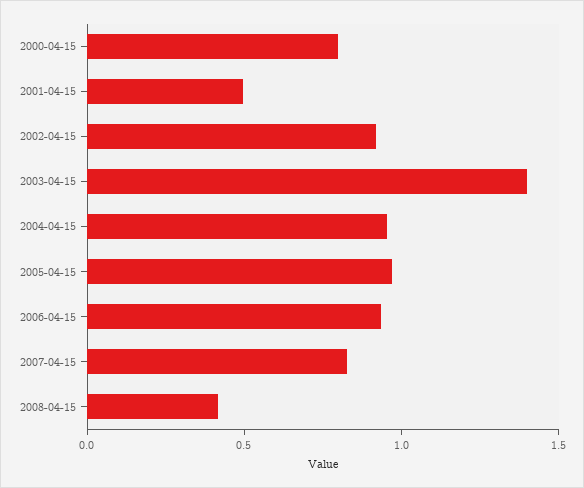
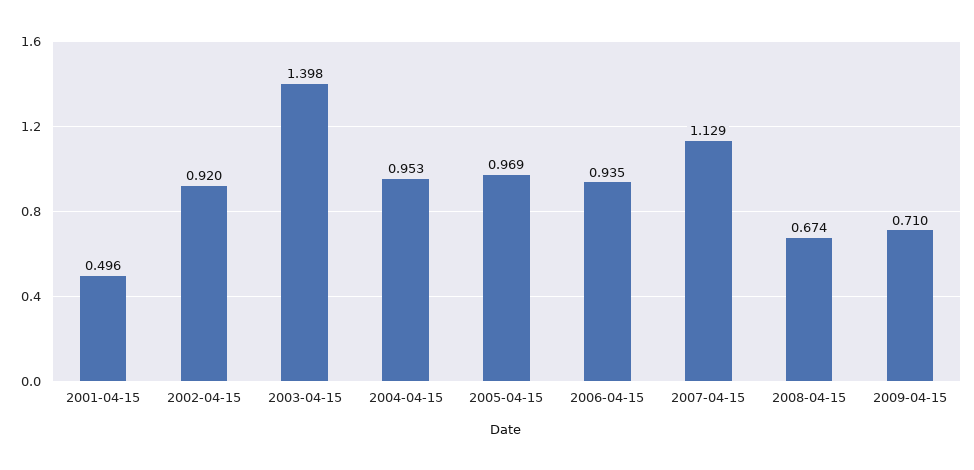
2000-04-15: 0.8 -> none
2007-04-15: 0.8 -> 1.129
2008-04-15: 0.4 -> 0.674
2009-04-15: none -> 0.71

